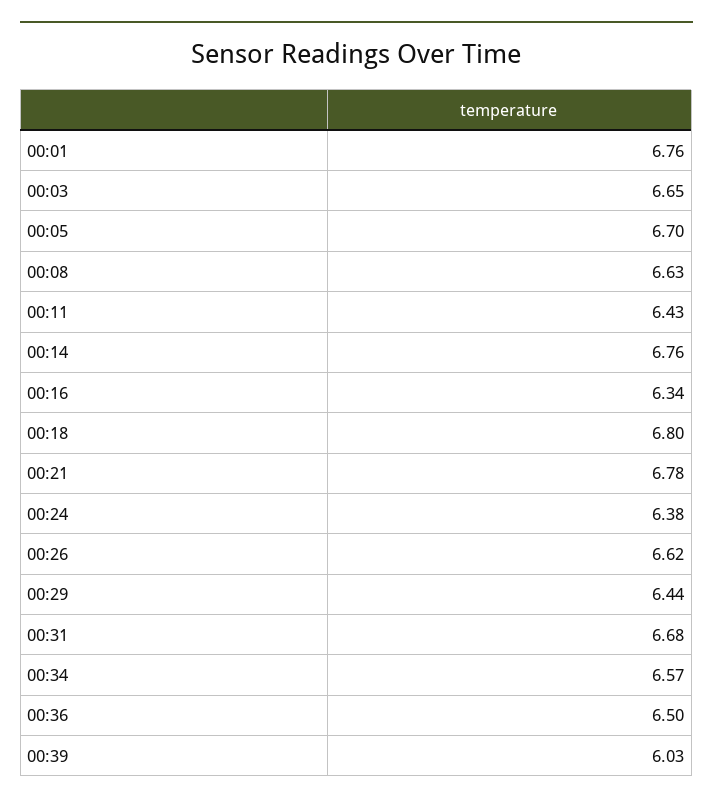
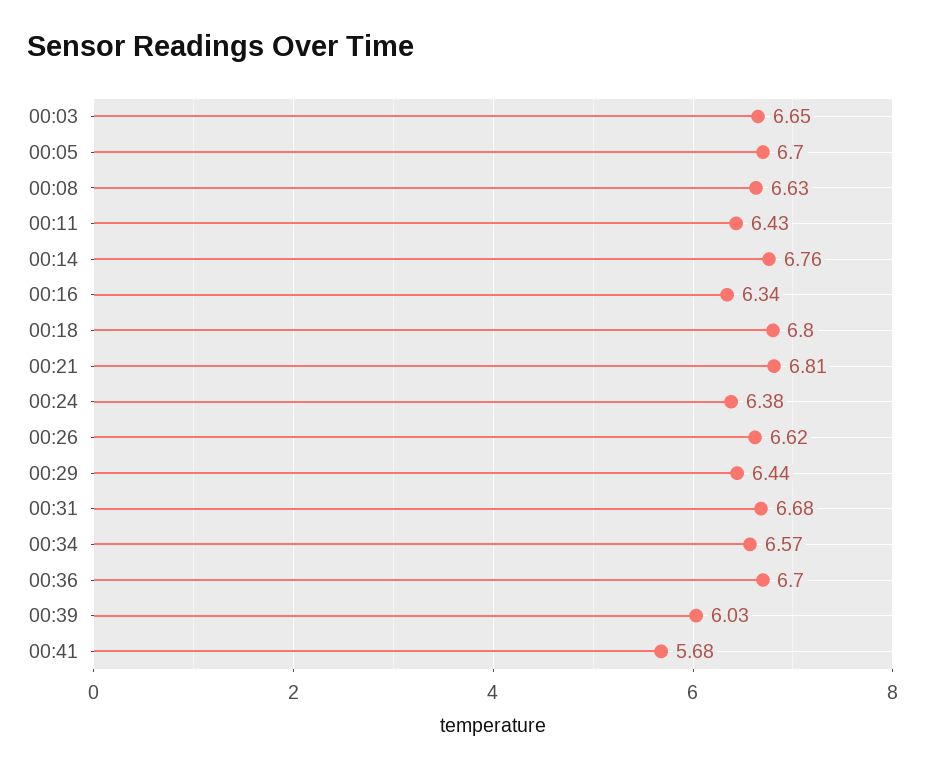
00:01: 6.76 -> none
00:21: 6.78 -> 6.81
00:36: 6.5 -> 6.7
00:41: none -> 5.68

